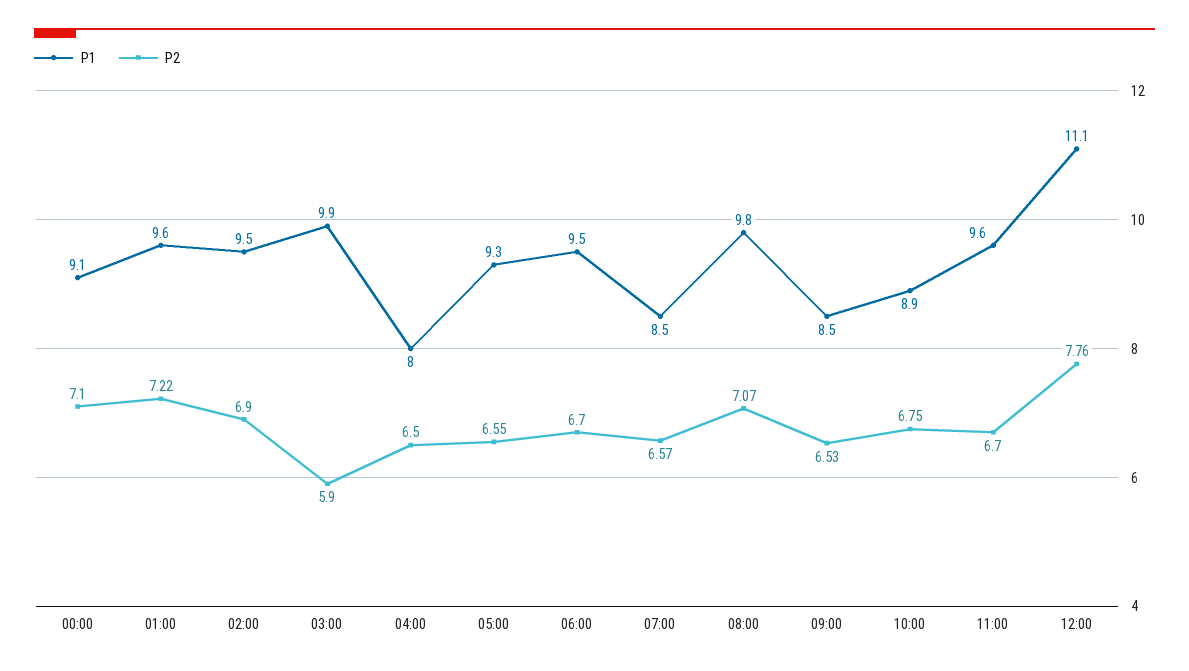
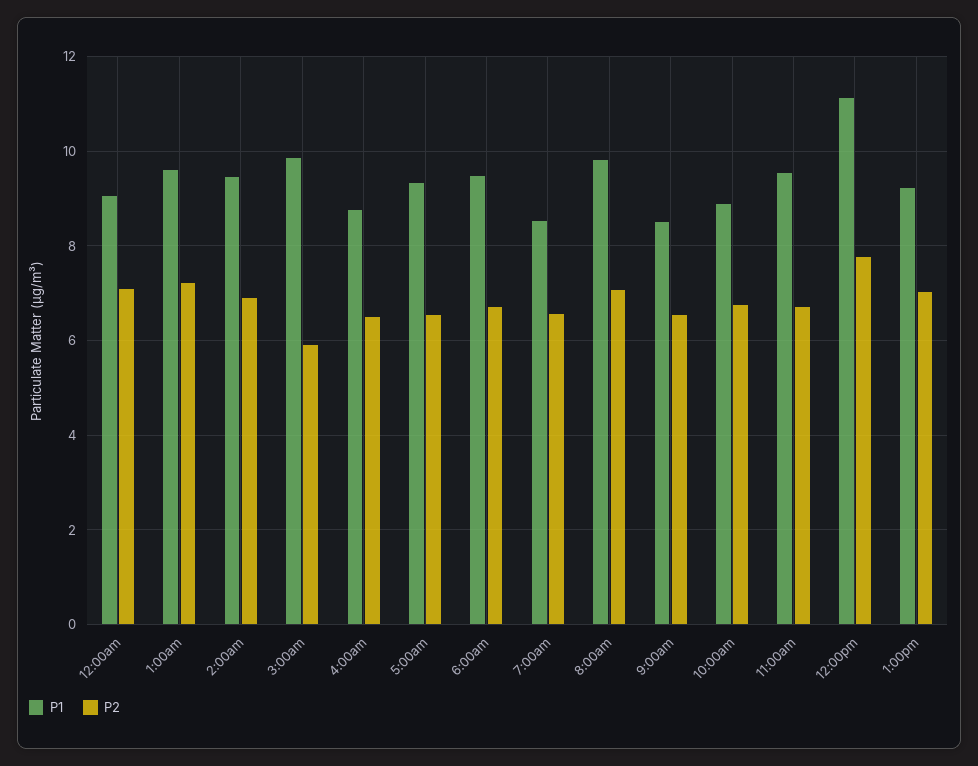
P1, 04:00: 8 -> 8.8
P1, 1:00pm: none -> 9.2
P2, 1:00pm: none -> 7

